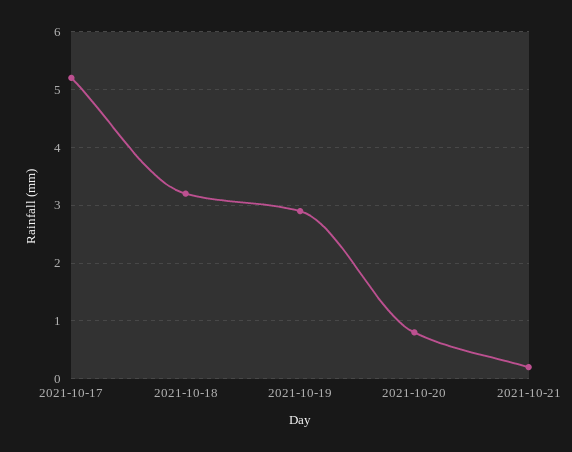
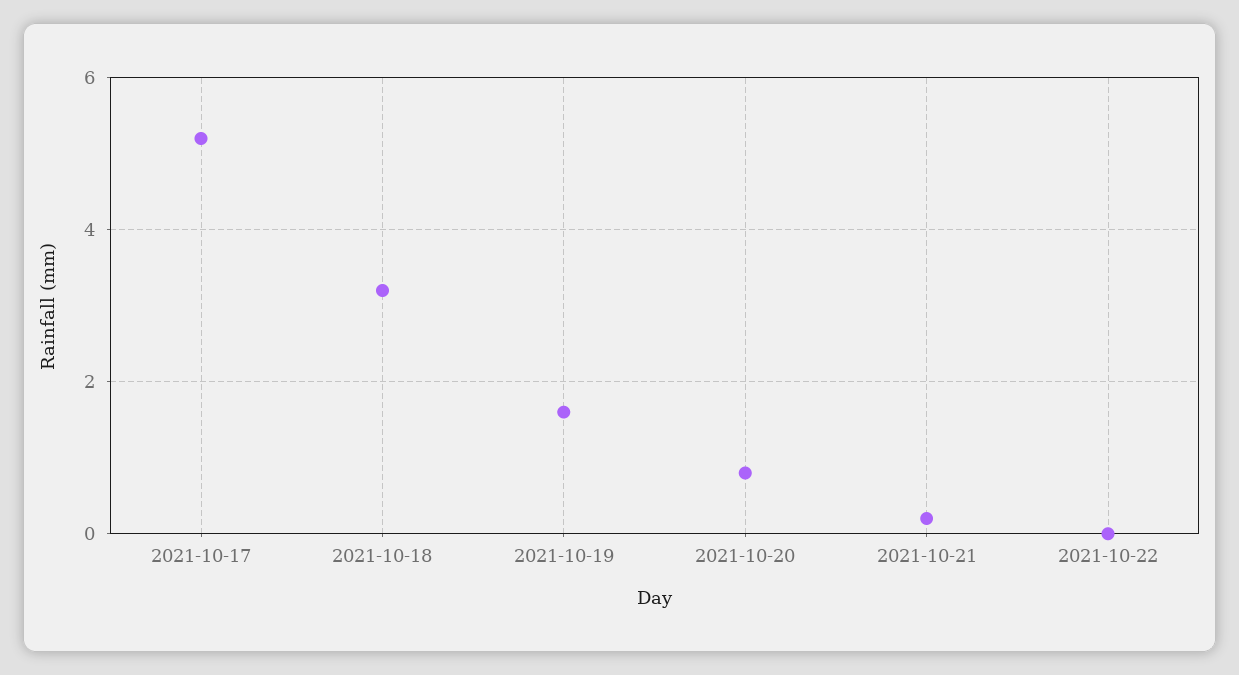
2021-10-19: 3 -> 1.5
2021-10-22: none -> 0

